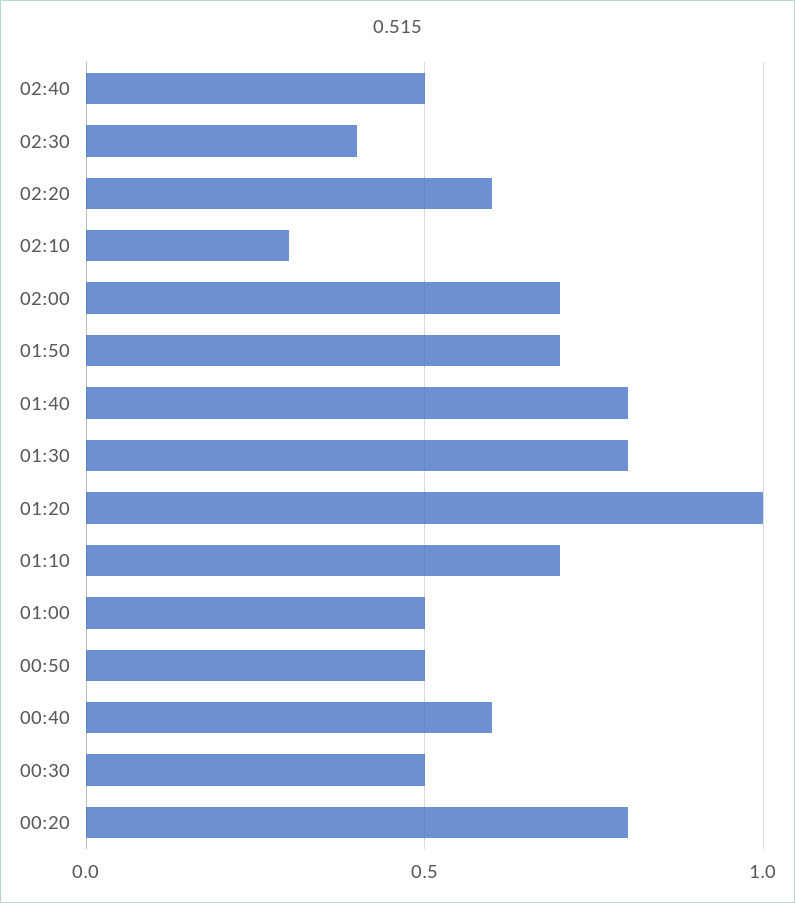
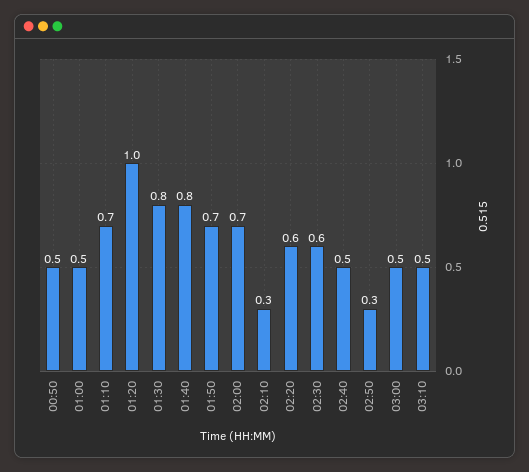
02:30: 0.4 -> 0.6
00:40: 0.6 -> none
00:30: 0.5 -> none
00:20: 0.8 -> none
02:50: none -> 0.3
03:00: none -> 0.5
03:10: none -> 0.5

